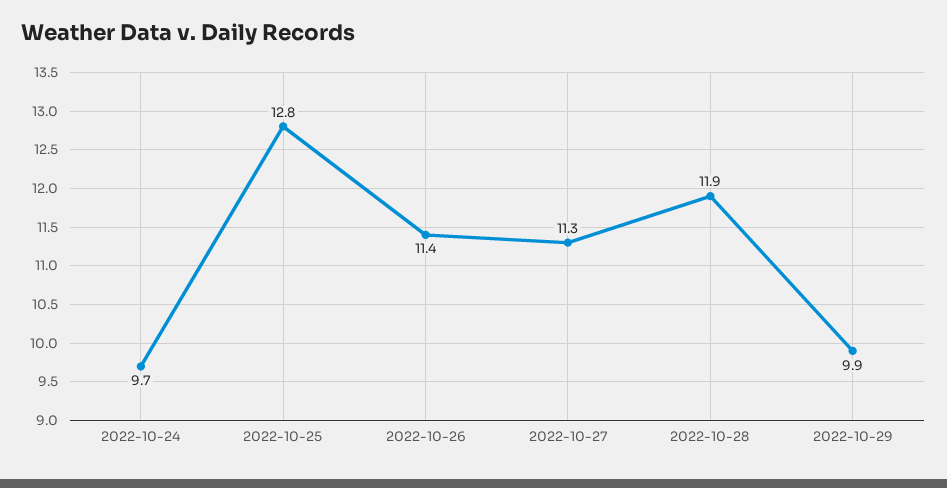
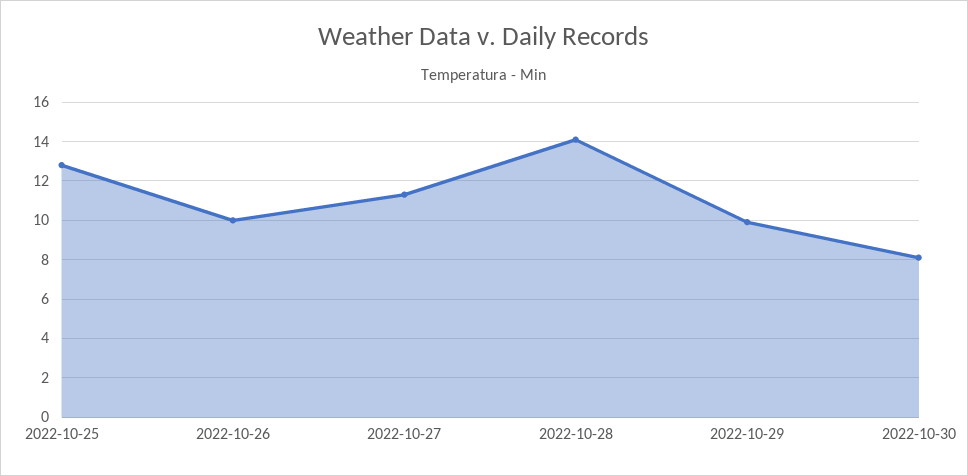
2022-10-24: 9.7 -> none
2022-10-26: 11.4 -> 10
2022-10-28: 11.9 -> 14
2022-10-30: none -> 8

